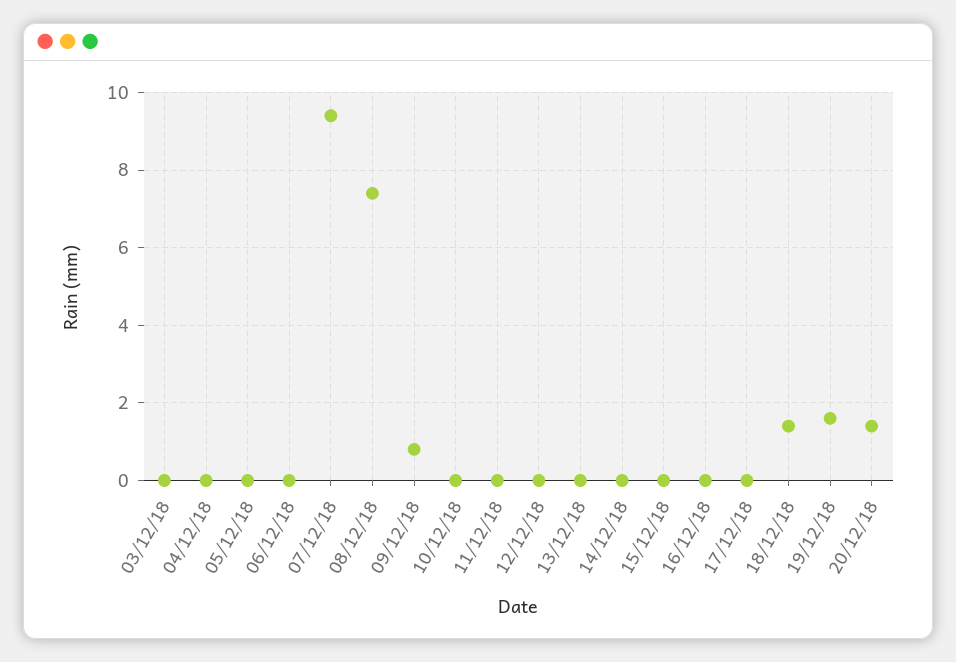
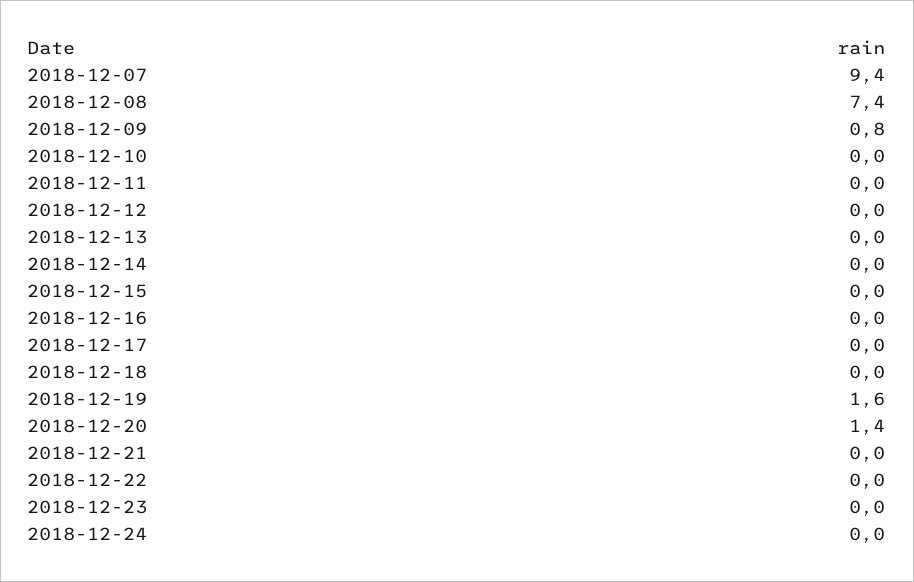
03/12/18: 0 -> none
04/12/18: 0 -> none
05/12/18: 0 -> none
06/12/18: 0 -> none
18/12/18: 1.5 -> 0
2018-12-21: none -> 0
2018-12-22: none -> 0
2018-12-23: none -> 0
2018-12-24: none -> 0

